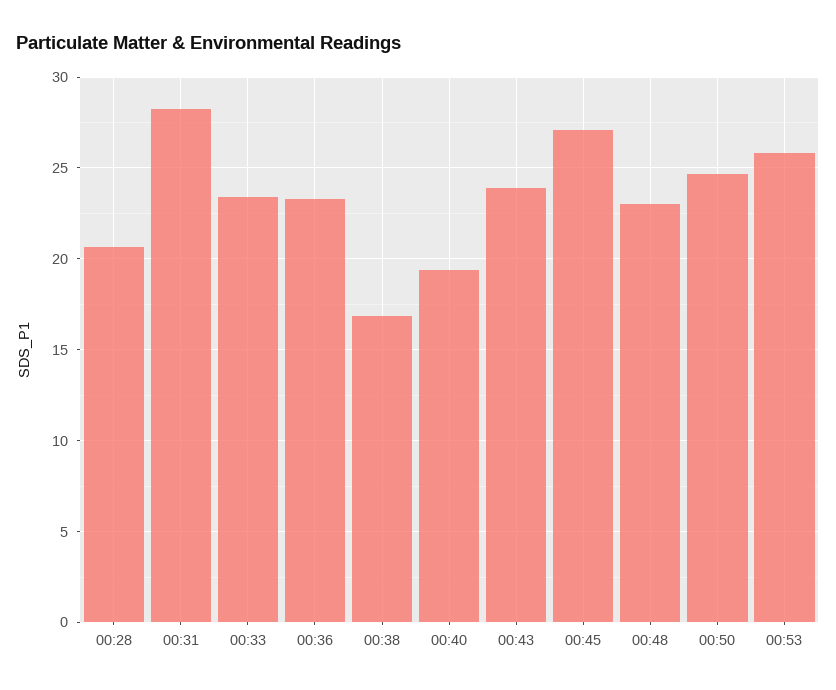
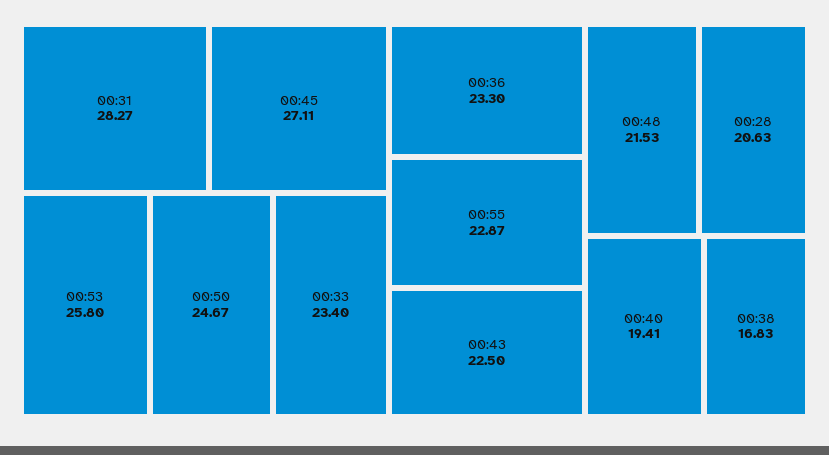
00:43: 24 -> 22.5
00:48: 23 -> 21.53
00:55: none -> 22.87

